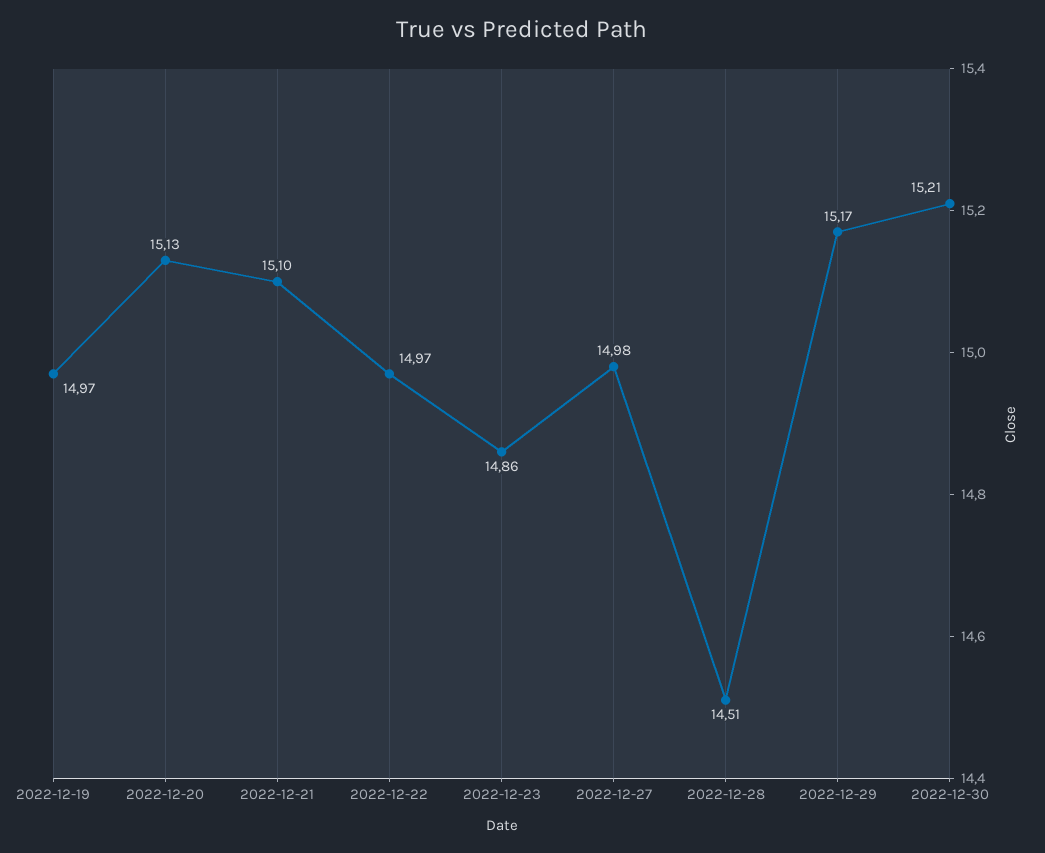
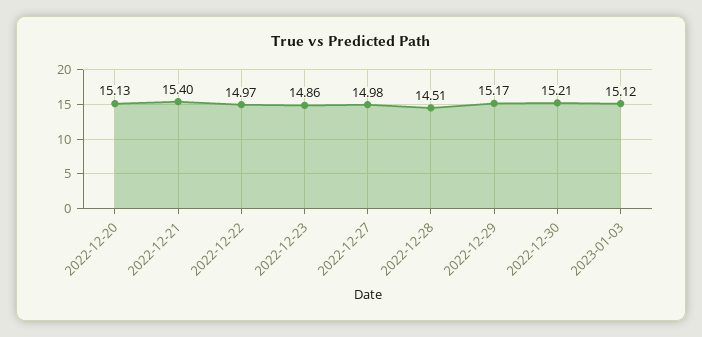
2022-12-19: 14.97 -> none
2022-12-21: 15.1 -> 15.4
2023-01-03: none -> 15.12

